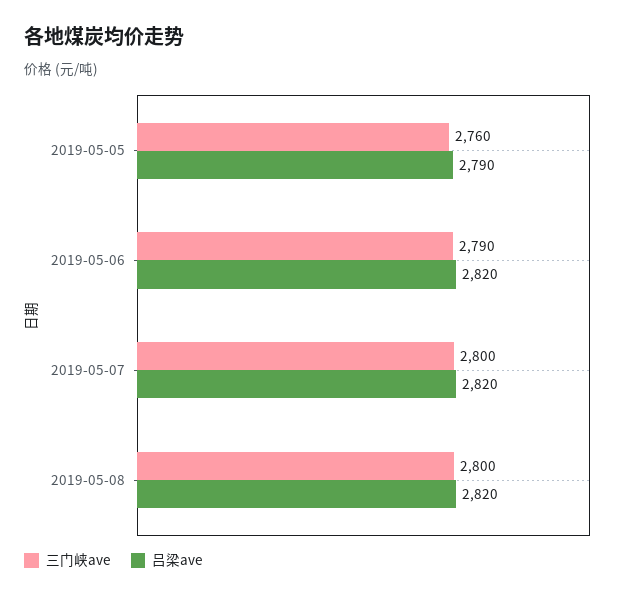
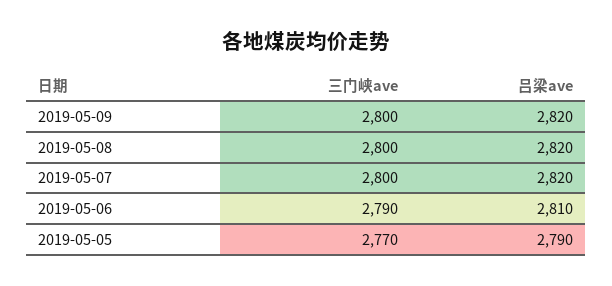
三门峡ave, 2019-05-05: 2760 -> 2770
吕梁ave, 2019-05-06: 2820 -> 2810
三门峡ave, 2019-05-09: none -> 2800
吕梁ave, 2019-05-09: none -> 2820

